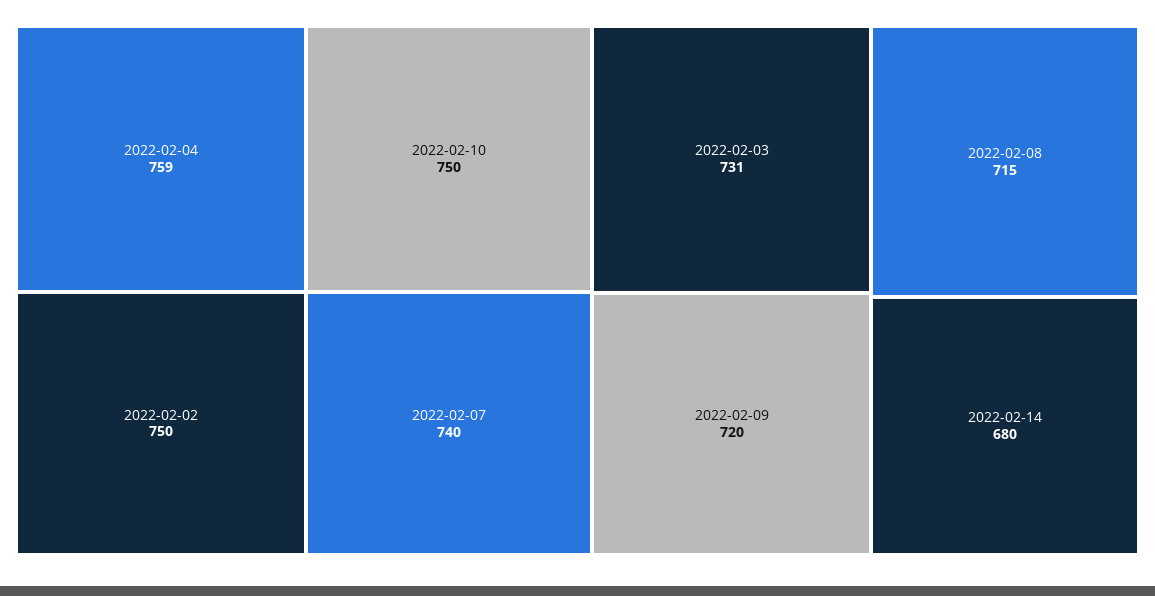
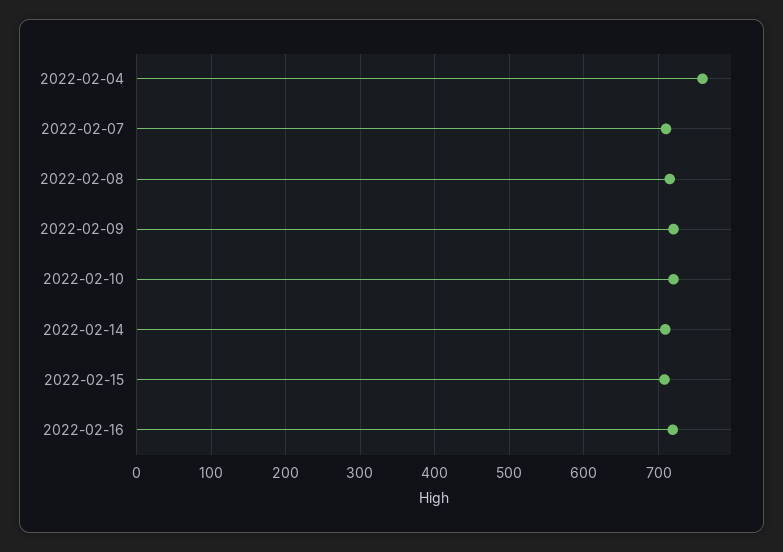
2022-02-02: 750 -> none
2022-02-10: 750 -> 720
2022-02-07: 740 -> 710
2022-02-03: 731 -> none
2022-02-14: 680 -> 710
2022-02-15: none -> 710
2022-02-16: none -> 720

